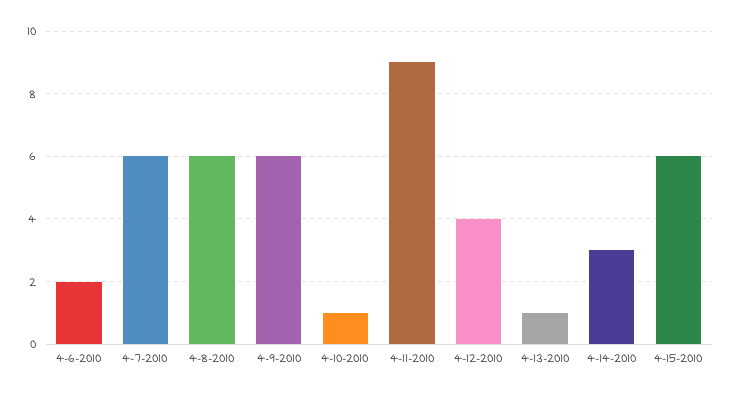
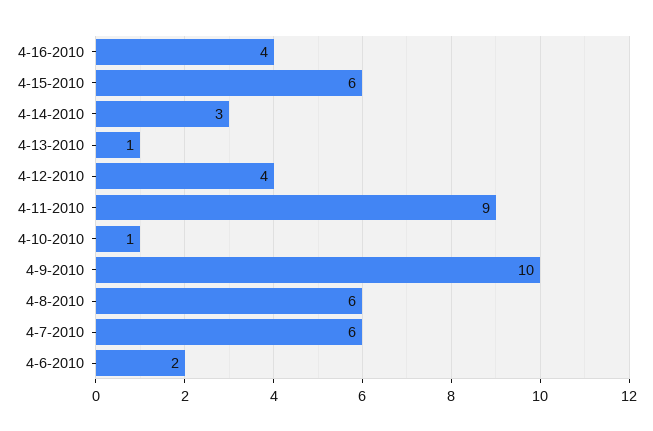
4-9-2010: 6 -> 10
4-16-2010: none -> 4

